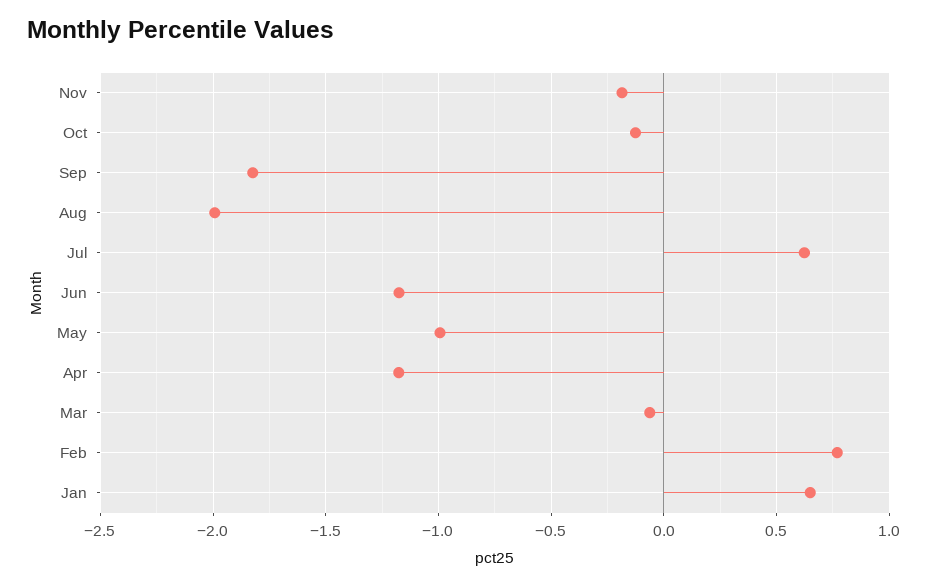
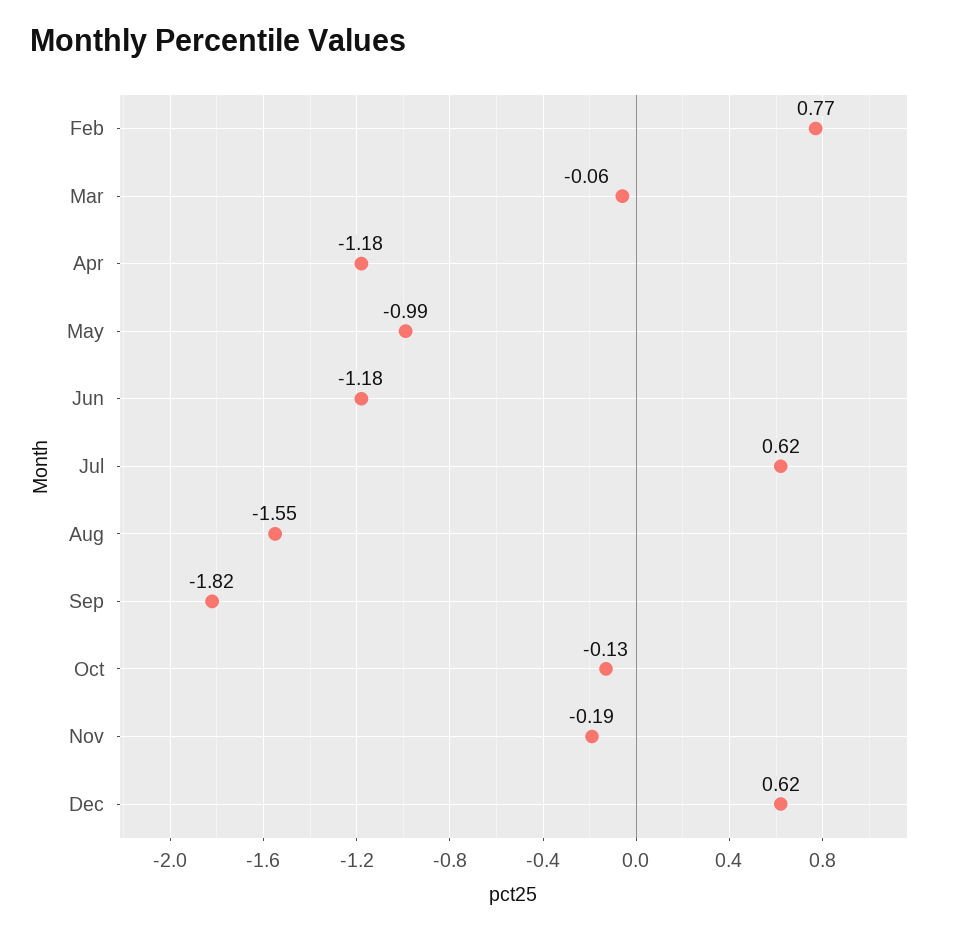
Aug: -2 -> -1.55
Jan: 0.65 -> none
Dec: none -> 0.62

